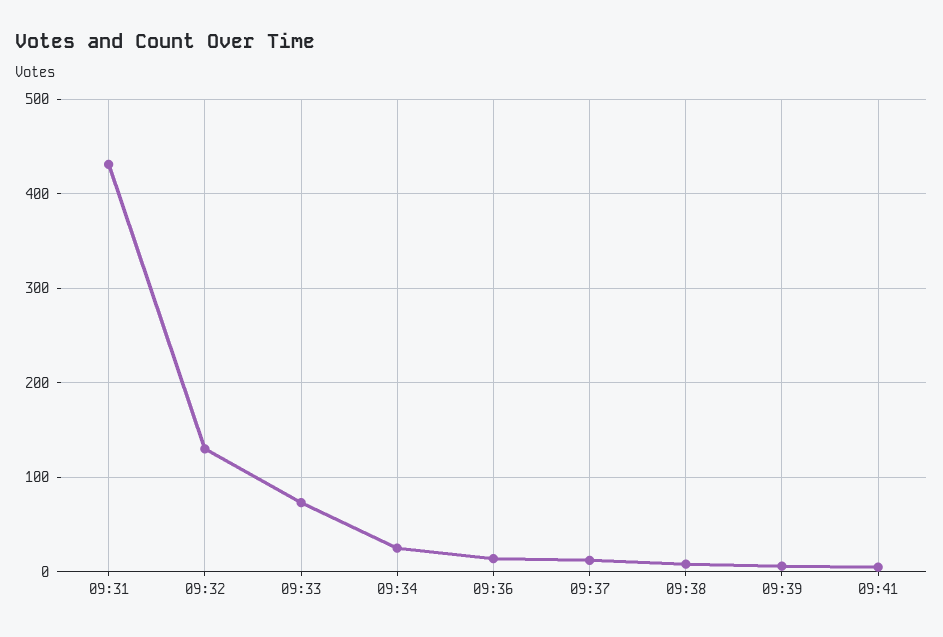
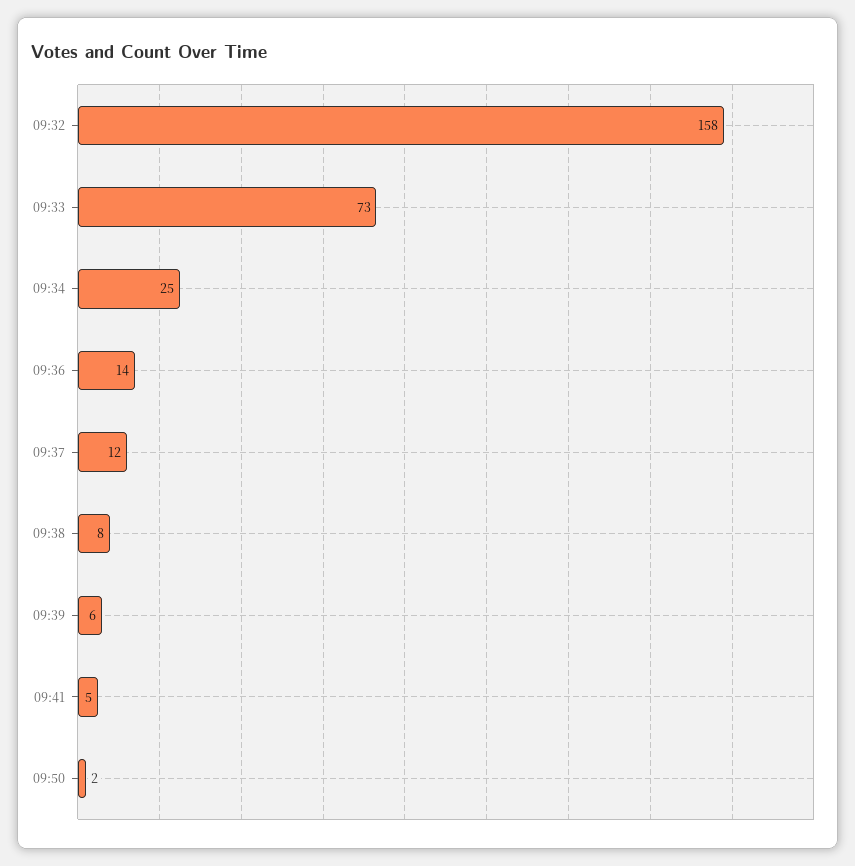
09:31: 430 -> none
09:32: 130 -> 158
09:50: none -> 2

